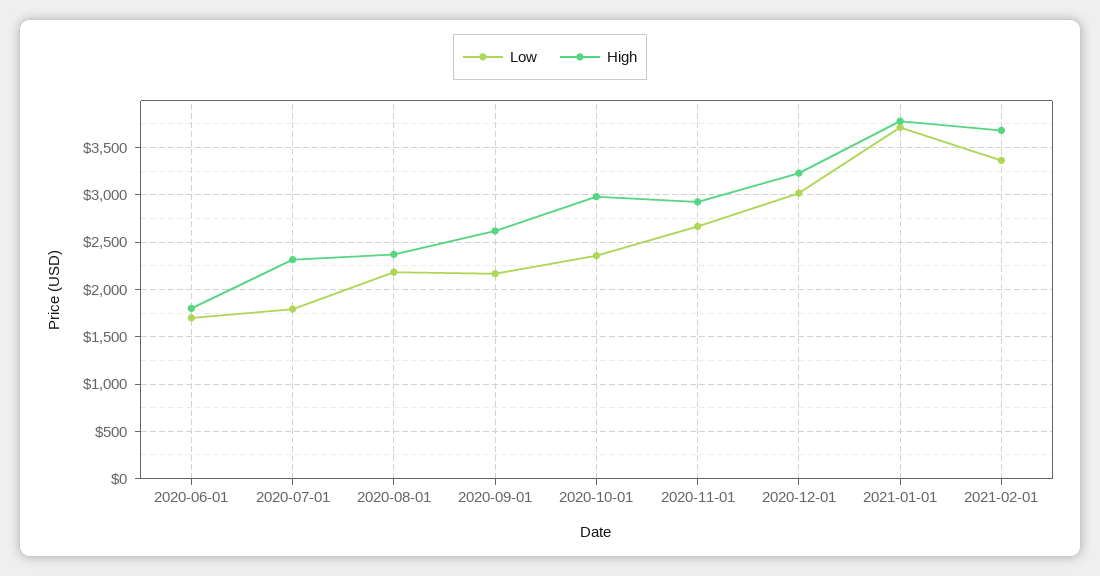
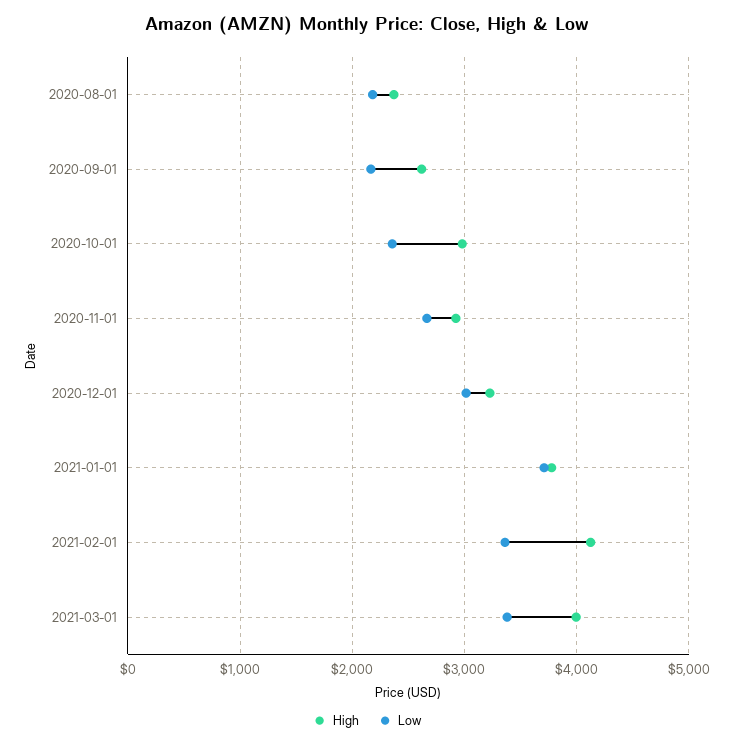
Low, 2020-06-01: 1700 -> none
High, 2020-06-01: 1800 -> none
Low, 2020-07-01: 1800 -> none
High, 2020-07-01: 2300 -> none
High, 2021-02-01: 3700 -> 4100
High, 2021-03-01: none -> 4000
Low, 2021-03-01: none -> 3400

